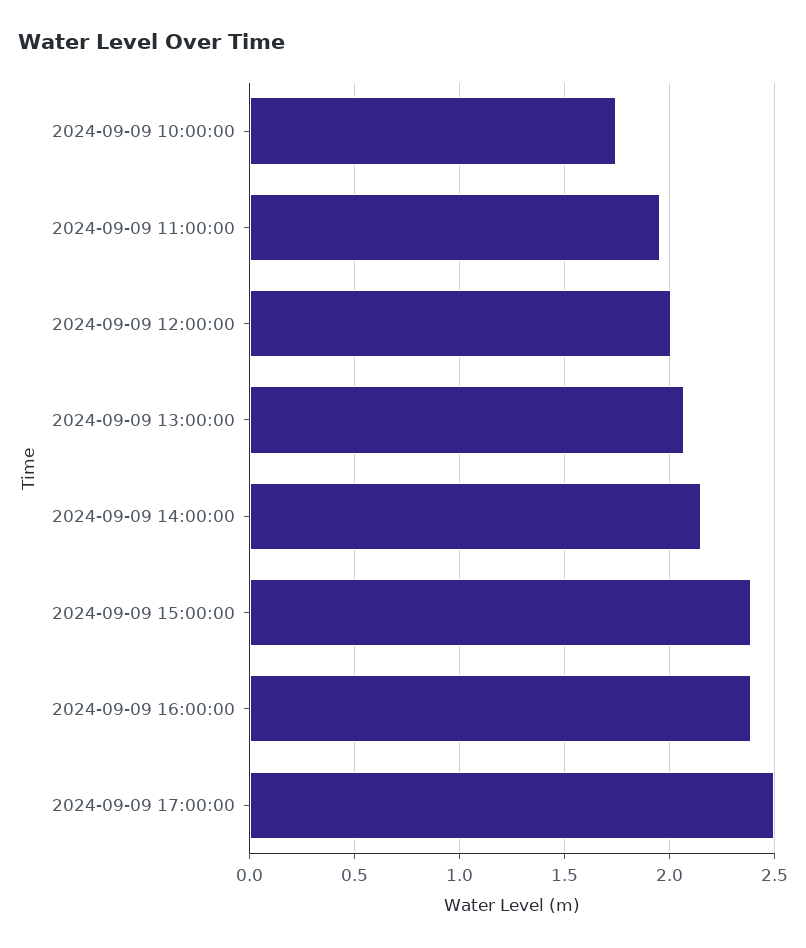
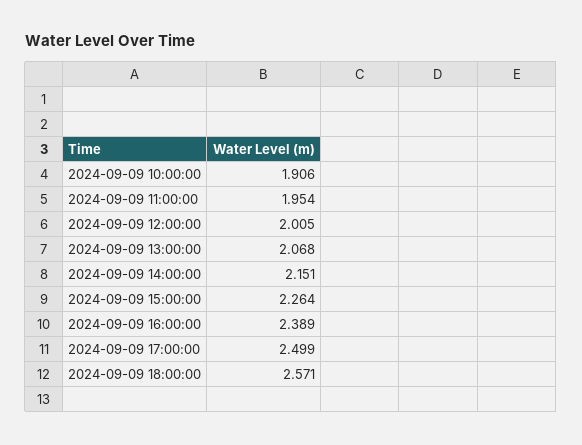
2024-09-09 10:00:00: 1.75 -> 1.906
2024-09-09 15:00:00: 2.4 -> 2.264
2024-09-09 18:00:00: none -> 2.571

